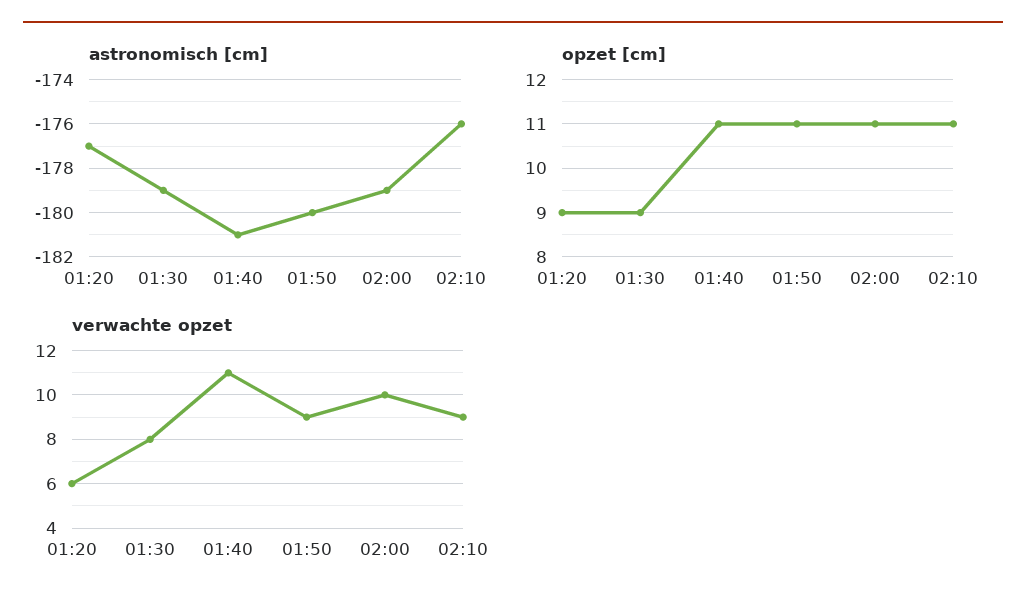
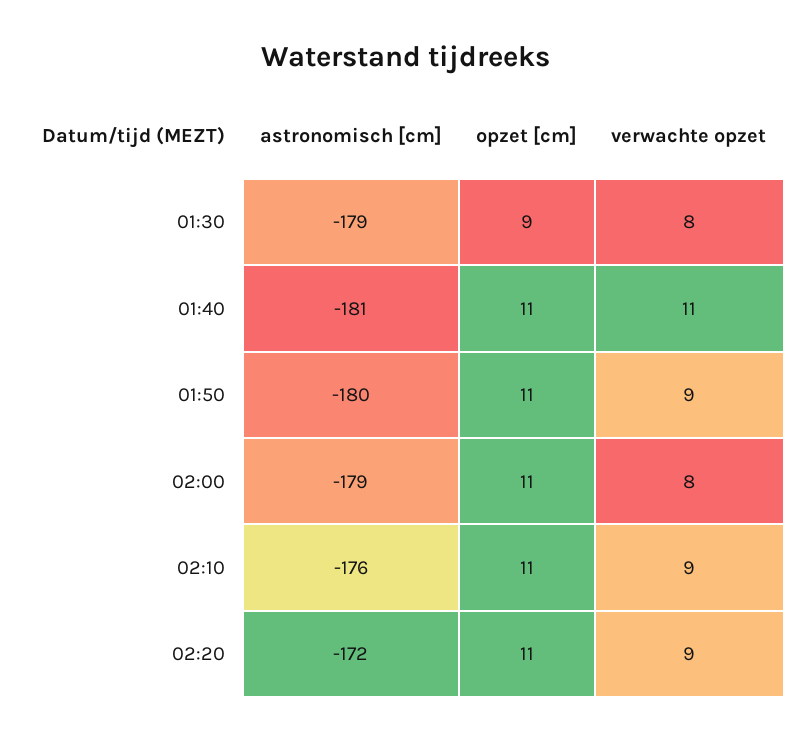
astronomisch [cm], 01:20: -177 -> none
opzet [cm], 01:20: 9 -> none
verwachte opzet, 01:20: 6 -> none
verwachte opzet, 02:00: 10 -> 8
astronomisch [cm], 02:20: none -> -172
opzet [cm], 02:20: none -> 11
verwachte opzet, 02:20: none -> 9

